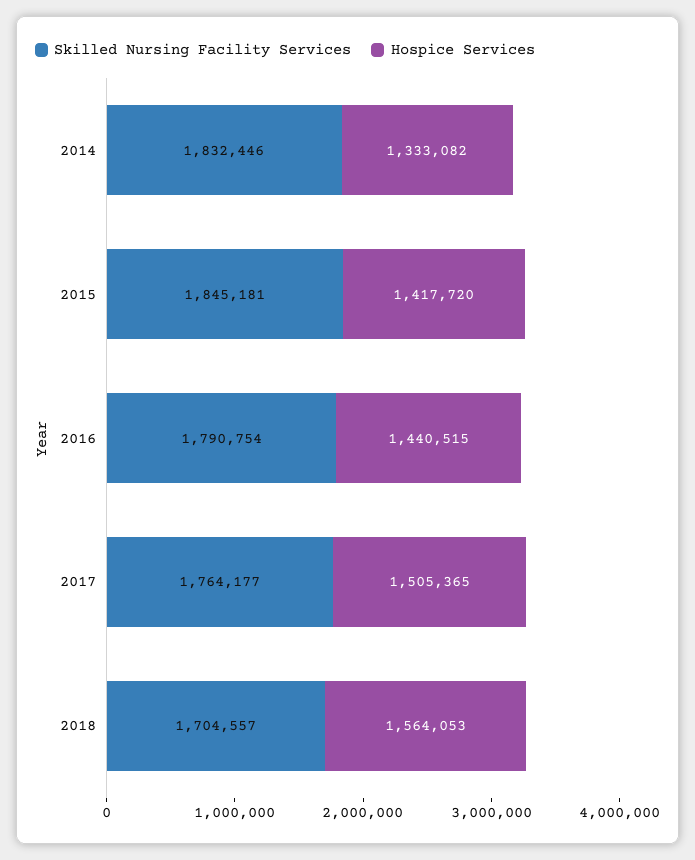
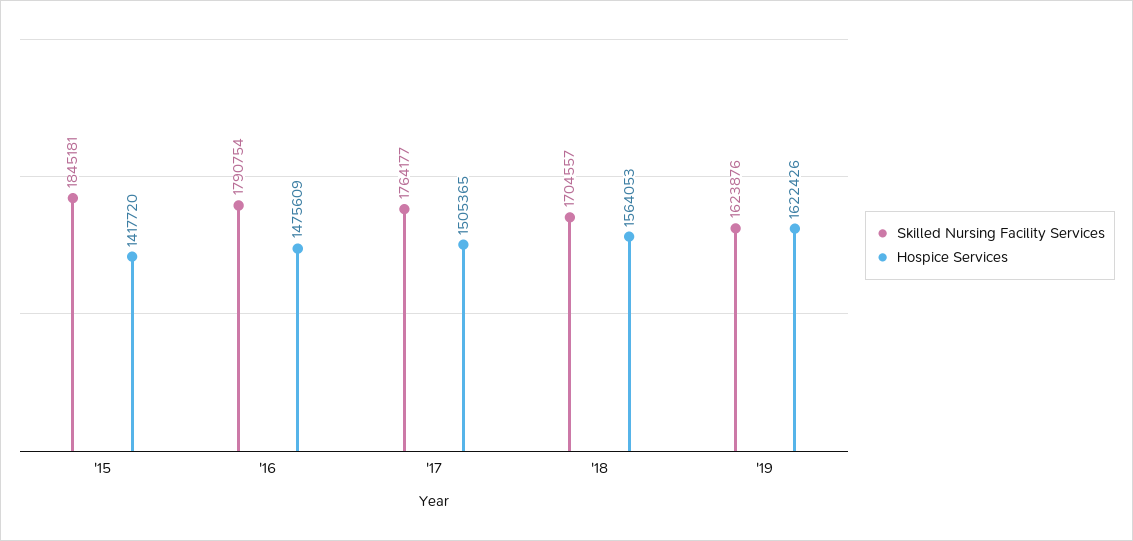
Skilled Nursing Facility Services, 2014: 1832446 -> none
Hospice Services, 2014: 1333082 -> none
Hospice Services, 2016: 1440515 -> 1475609
Skilled Nursing Facility Services, '19: none -> 1623876
Hospice Services, '19: none -> 1622426

